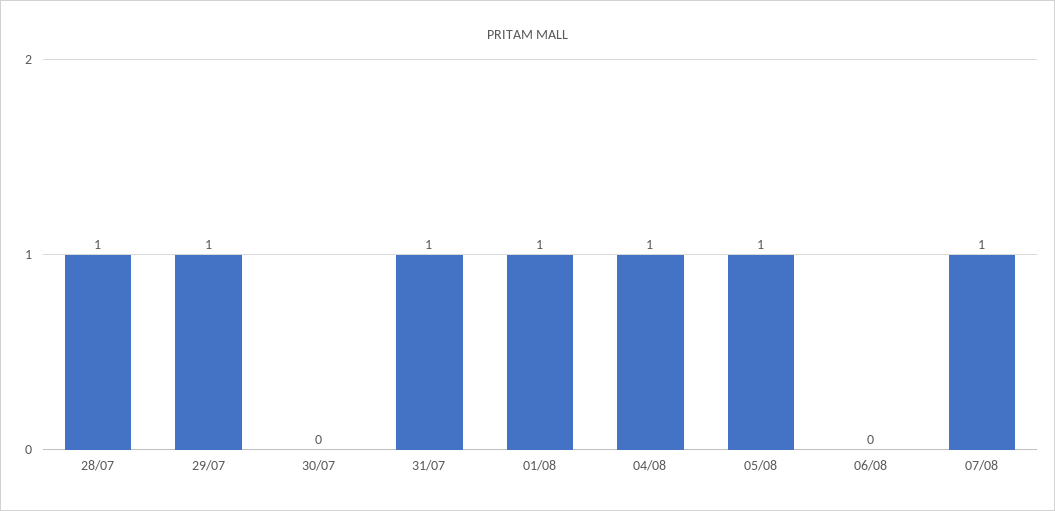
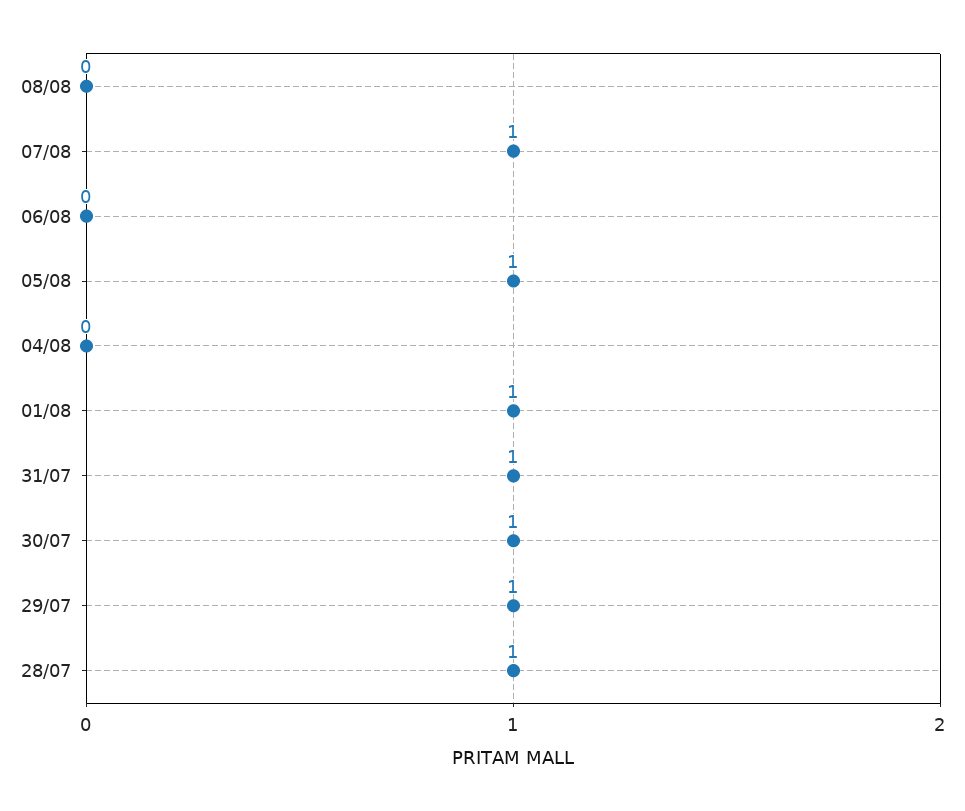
30/07: 0 -> 1
04/08: 1 -> 0
08/08: none -> 0

